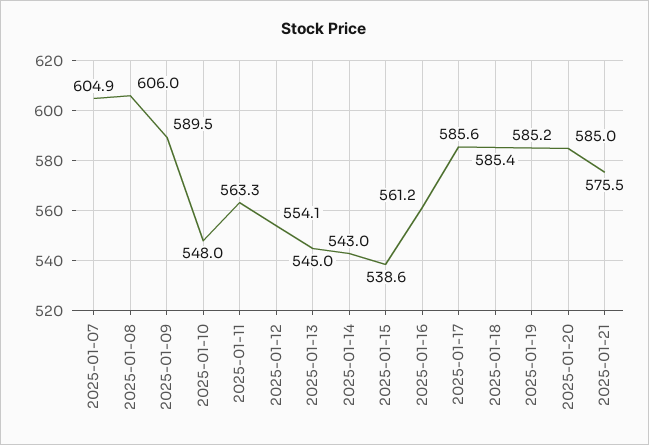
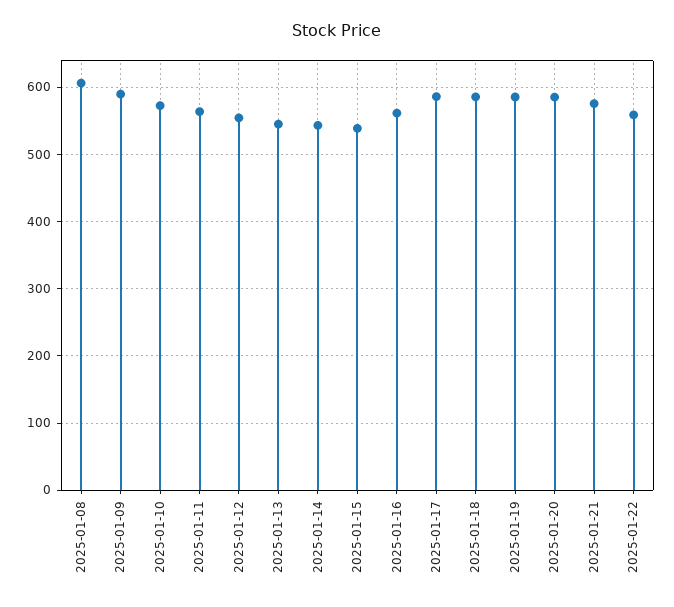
2025-01-07: 604.9 -> none
2025-01-10: 548 -> 570
2025-01-22: none -> 560

